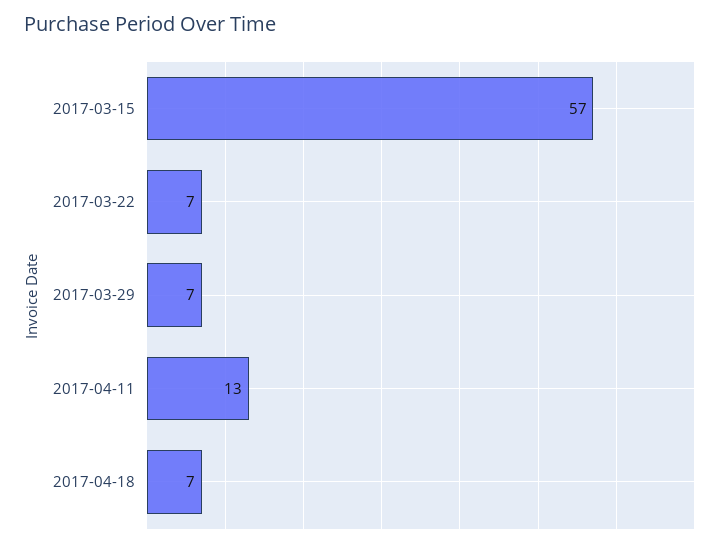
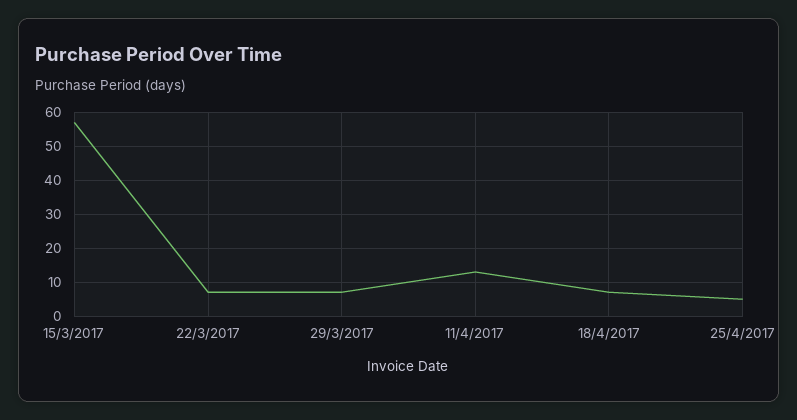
25/4/2017: none -> 5

